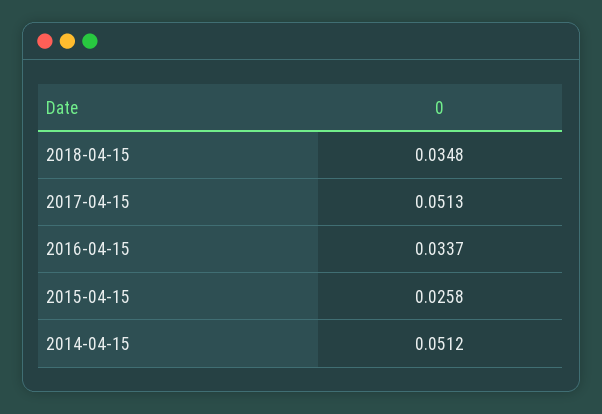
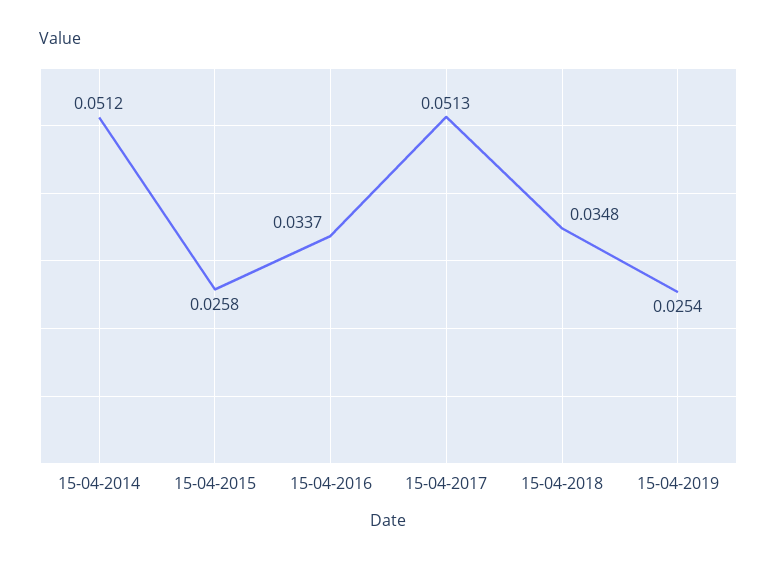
15-04-2019: none -> 0.0254

